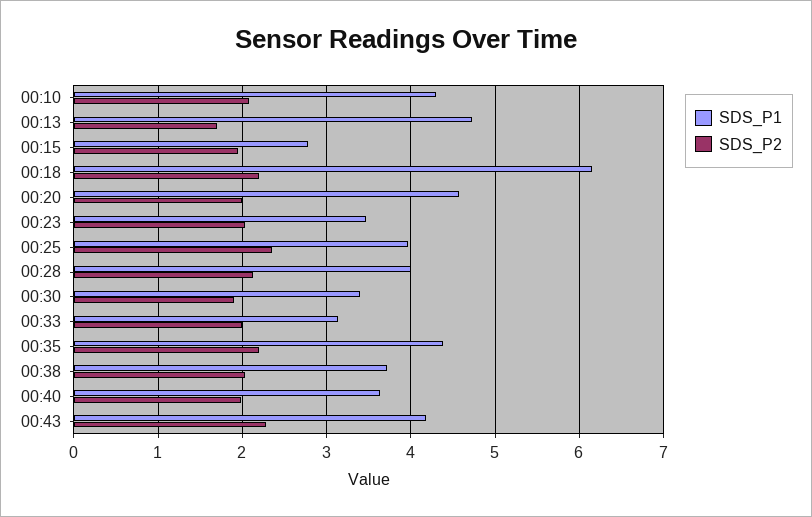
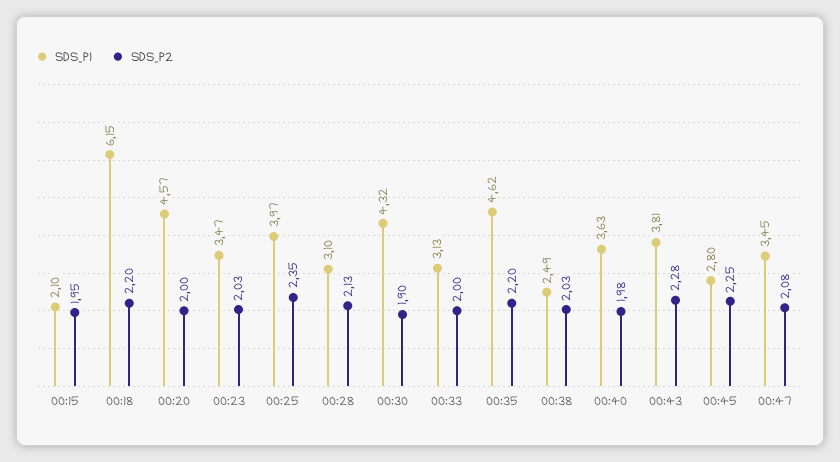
SDS_P1, 00:10: 4.3 -> none
SDS_P2, 00:10: 2.1 -> none
SDS_P1, 00:13: 4.7 -> none
SDS_P2, 00:13: 1.7 -> none
SDS_P1, 00:15: 2.8 -> 2.1
SDS_P1, 00:28: 4 -> 3.1
SDS_P1, 00:30: 3.4 -> 4.32
SDS_P1, 00:35: 4.4 -> 4.62
SDS_P1, 00:38: 3.7 -> 2.49
SDS_P1, 00:43: 4.2 -> 3.81
SDS_P1, 00:45: none -> 2.8
SDS_P2, 00:45: none -> 2.25
SDS_P1, 00:47: none -> 3.45
SDS_P2, 00:47: none -> 2.08

